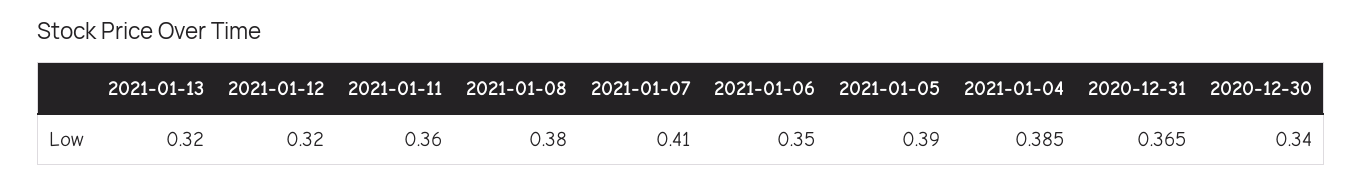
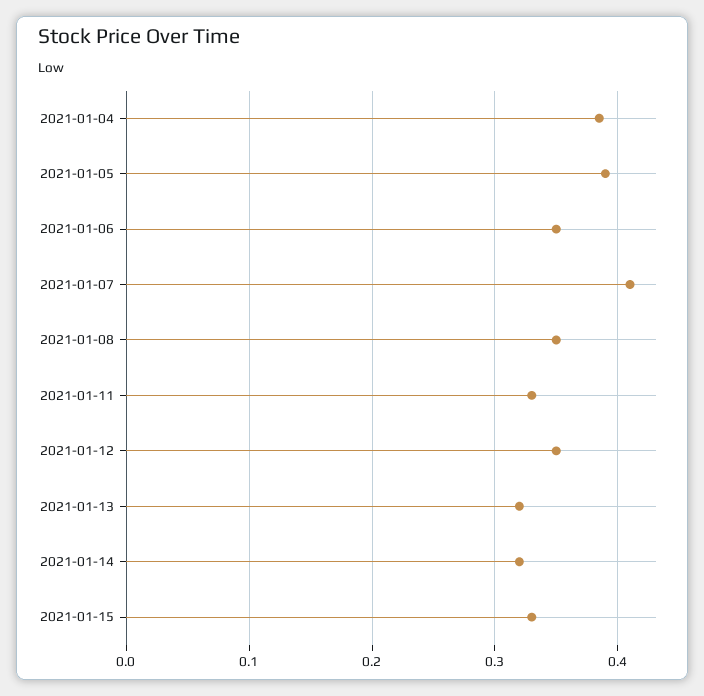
2021-01-12: 0.32 -> 0.35
2021-01-11: 0.36 -> 0.33
2021-01-08: 0.38 -> 0.35
2020-12-31: 0.365 -> none
2020-12-30: 0.34 -> none
2021-01-14: none -> 0.32
2021-01-15: none -> 0.33

